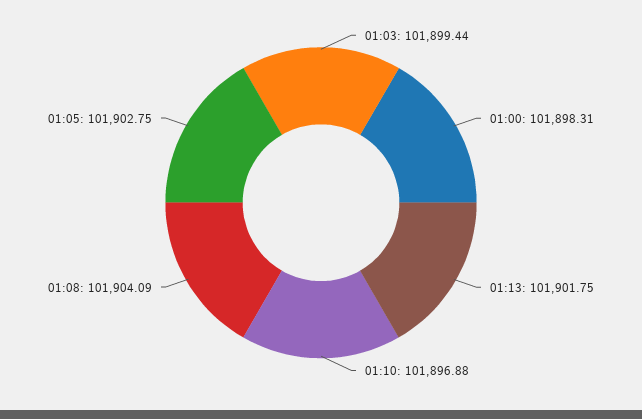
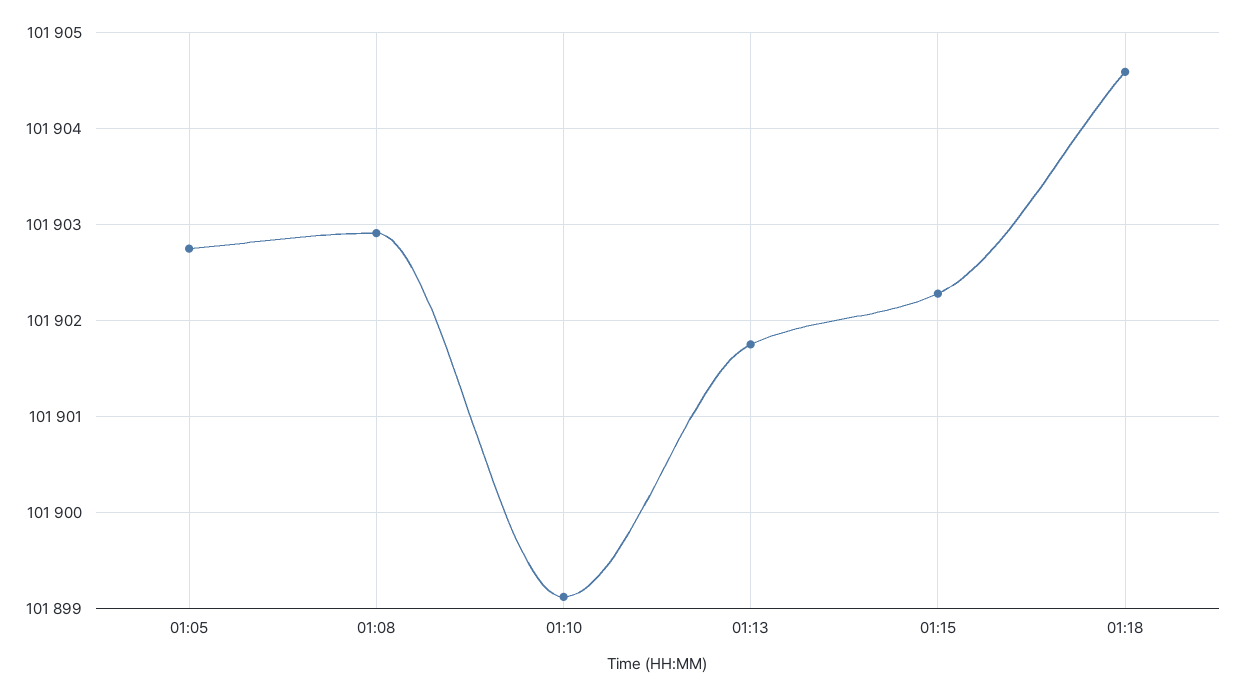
01:03: 101899.44 -> none
01:00: 101898.31 -> none
01:10: 101896.88 -> 101899.1
01:08: 101904.09 -> 101902.9
01:15: none -> 101902.3
01:18: none -> 101904.6

